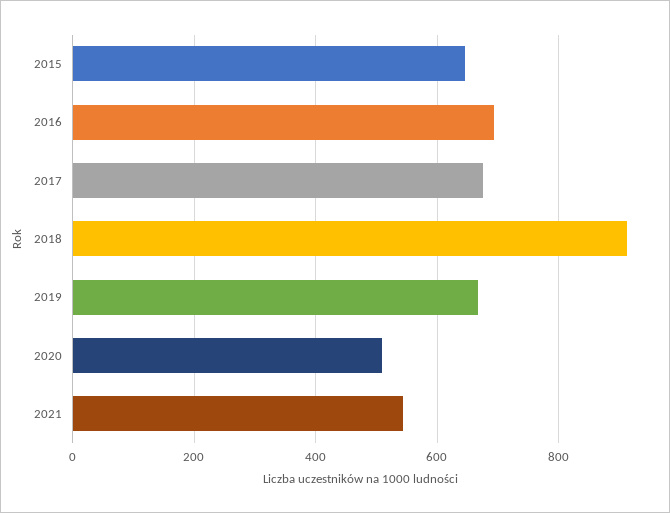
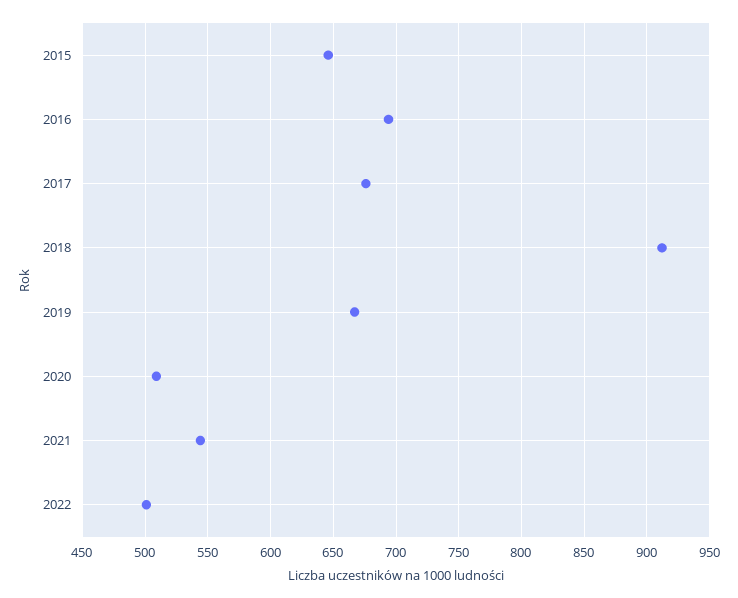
2022: none -> 500

